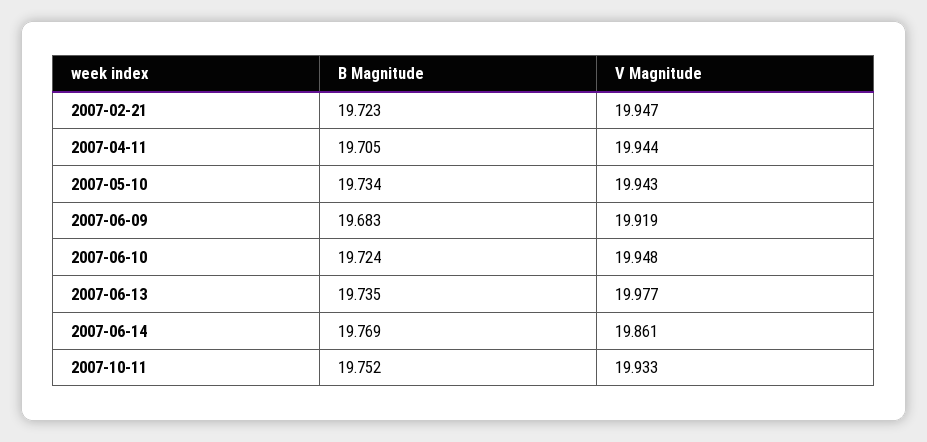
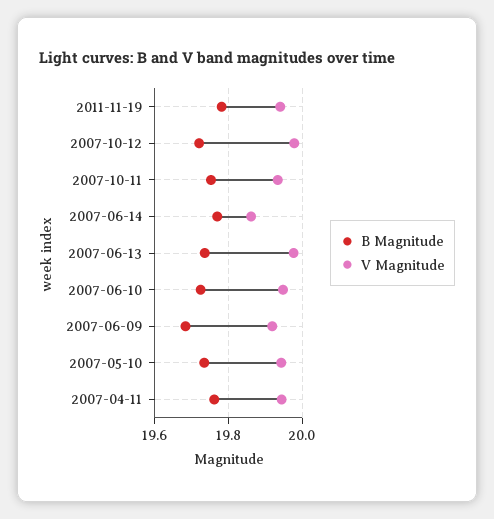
B Magnitude, 2007-02-21: 19.723 -> none
V Magnitude, 2007-02-21: 19.947 -> none
B Magnitude, 2007-04-11: 19.705 -> 19.76
B Magnitude, 2011-11-19: none -> 19.78
V Magnitude, 2011-11-19: none -> 19.94
B Magnitude, 2007-10-12: none -> 19.72
V Magnitude, 2007-10-12: none -> 19.98

